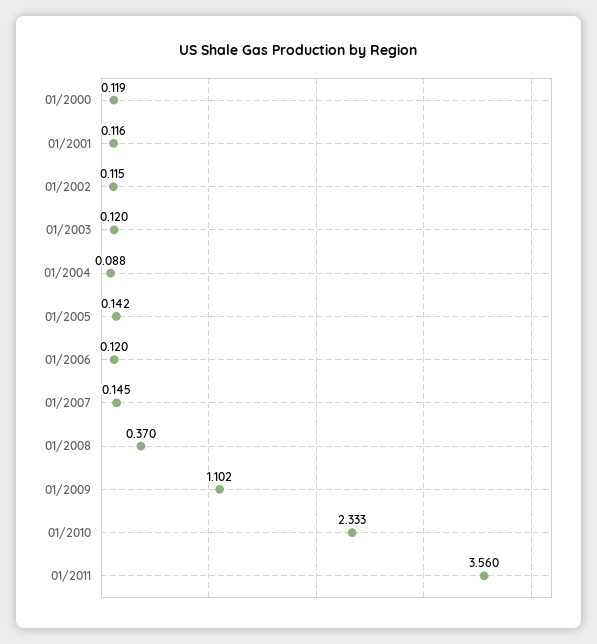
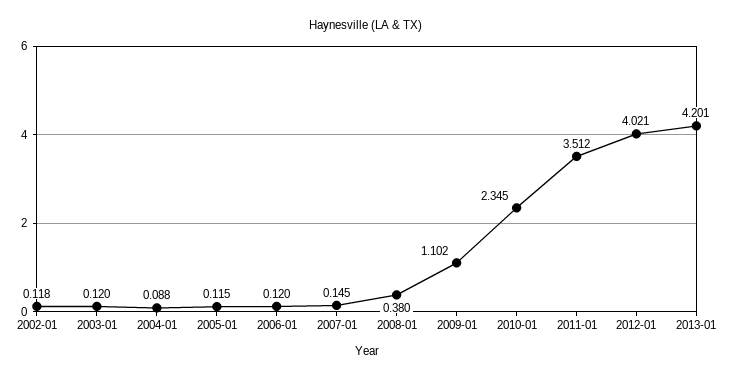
01/2000: 0.119 -> none
01/2001: 0.116 -> none
01/2002: 0.115 -> 0.118
01/2005: 0.142 -> 0.115
01/2008: 0.37 -> 0.38
01/2010: 2.333 -> 2.345
01/2011: 3.56 -> 3.512
2012-01: none -> 4.021
2013-01: none -> 4.201

